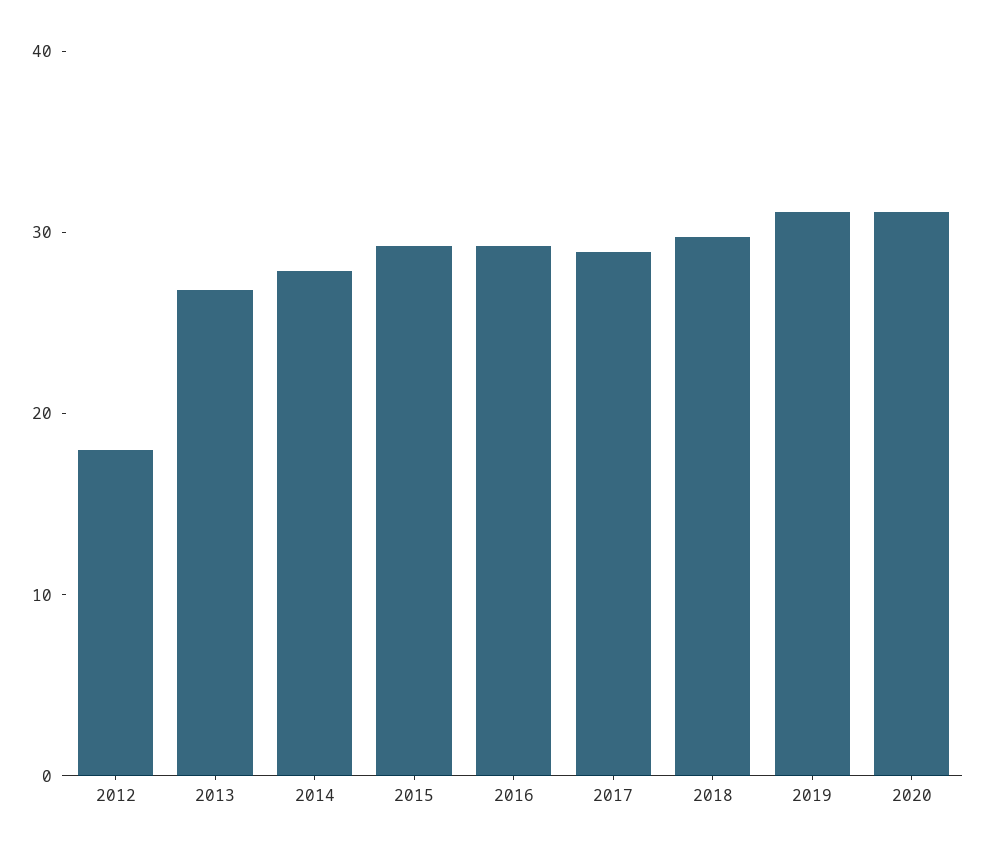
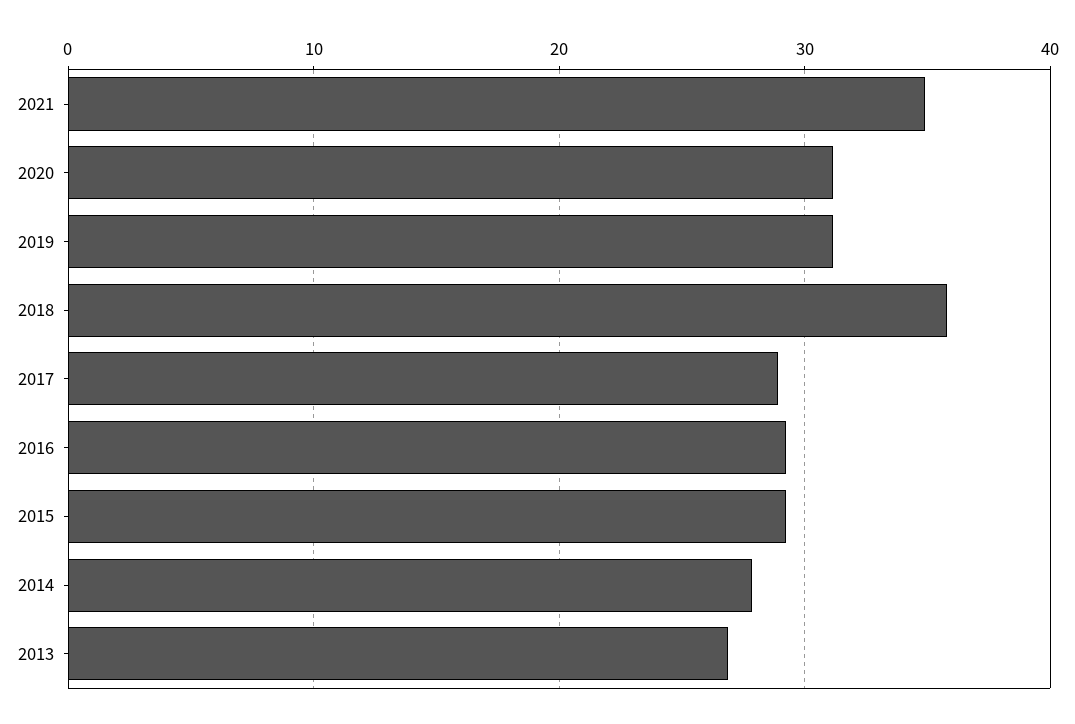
2012: 18 -> none
2018: 30 -> 36
2021: none -> 35

